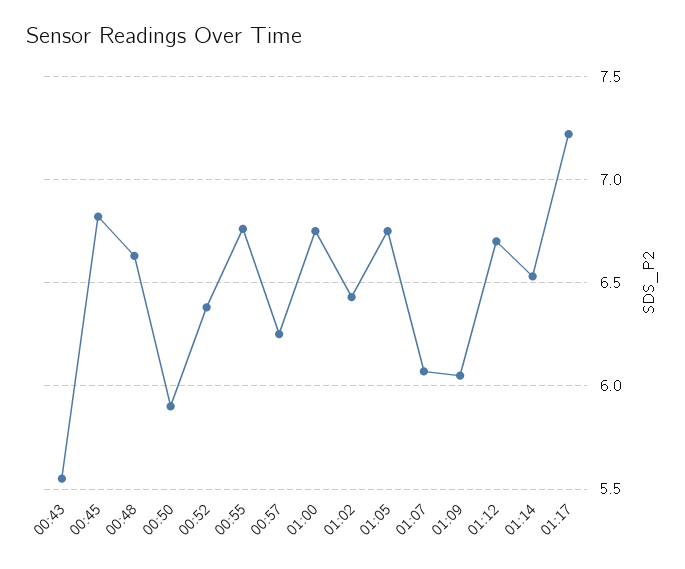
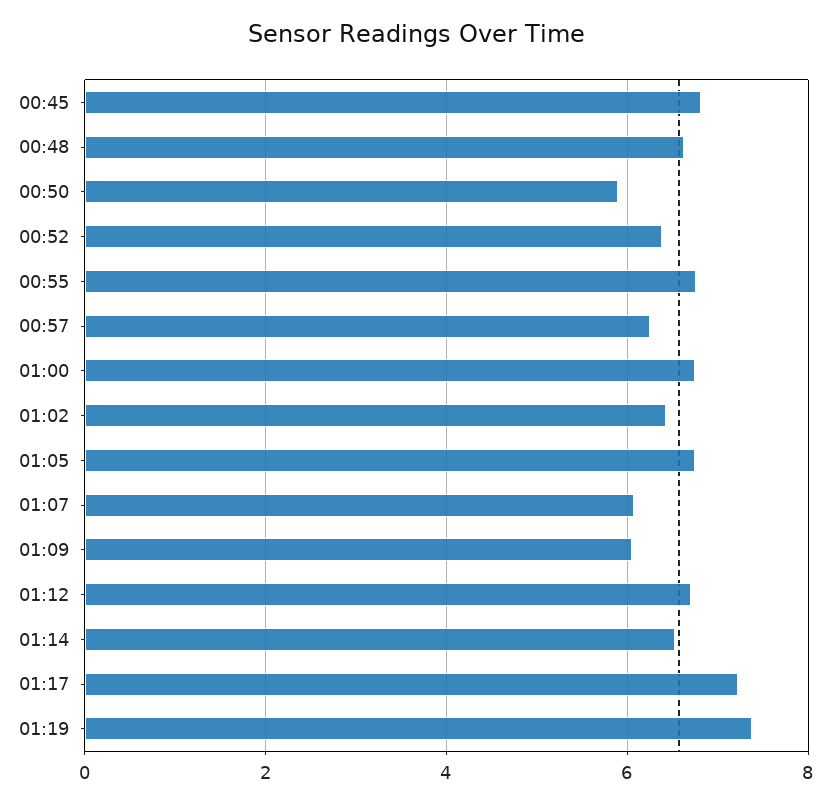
00:43: 5.55 -> none
01:19: none -> 7.4

